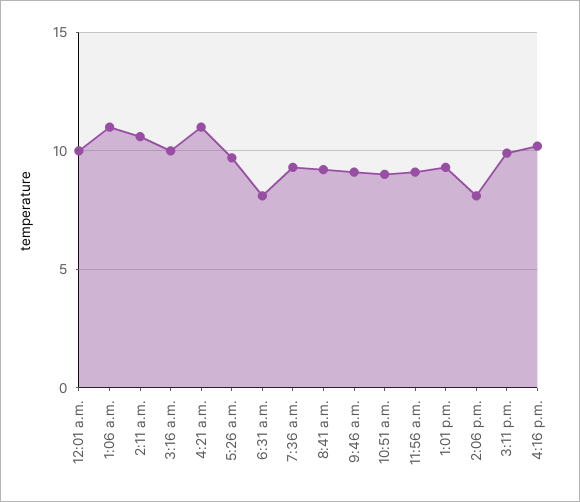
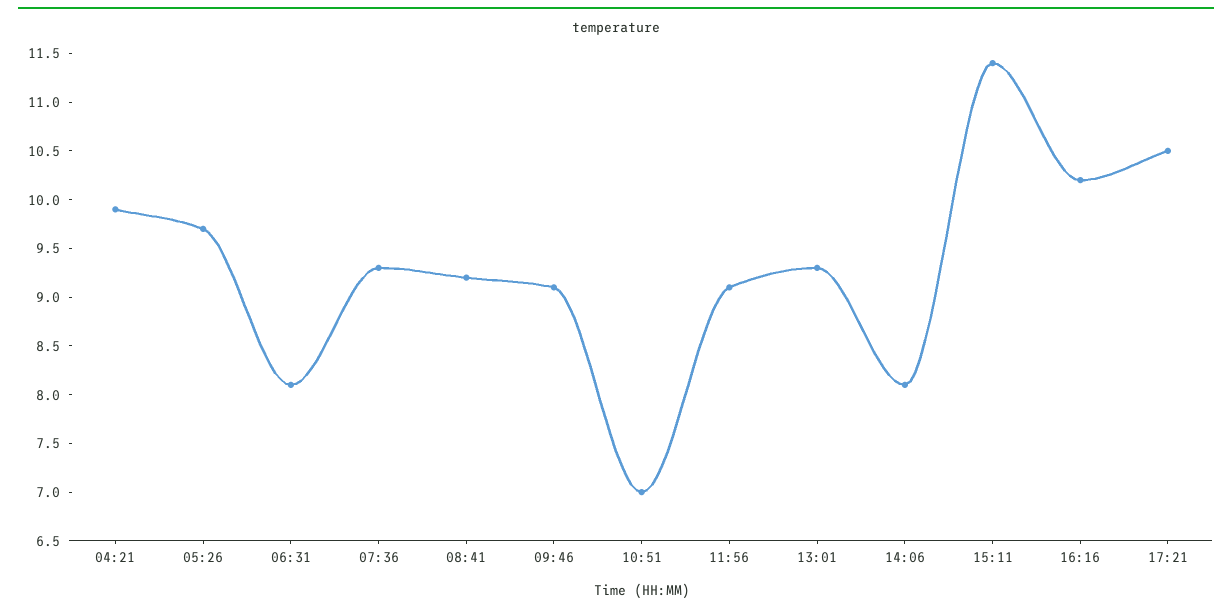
12:01 a.m.: 10 -> none
1:06 a.m.: 11 -> none
2:11 a.m.: 10.5 -> none
3:16 a.m.: 10 -> none
4:21 a.m.: 11 -> 9.9
10:51 a.m.: 9 -> 7
3:11 p.m.: 10 -> 11.4
17:21: none -> 10.5

